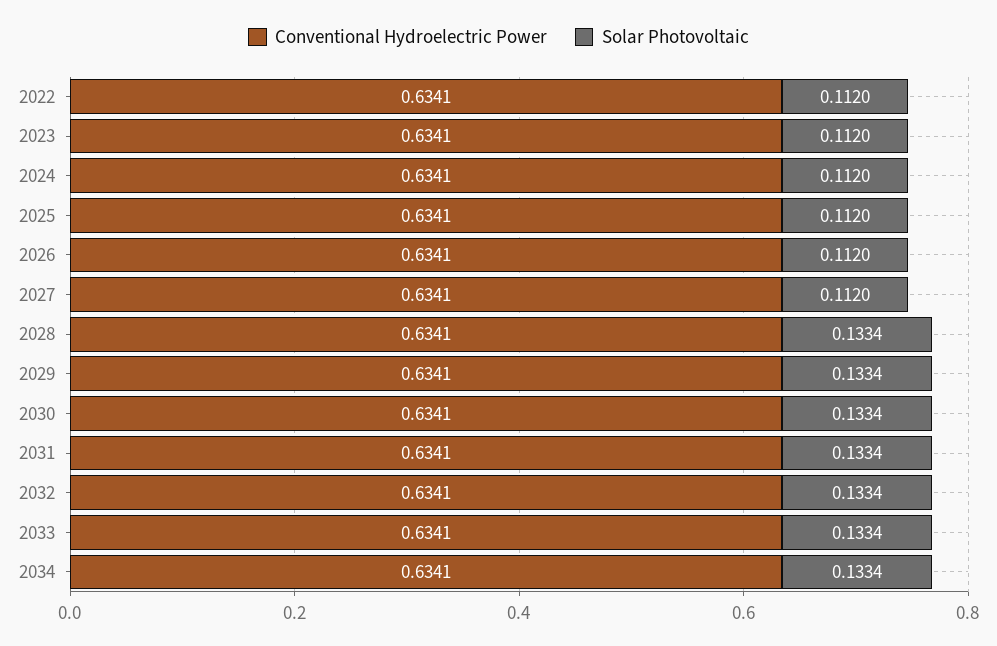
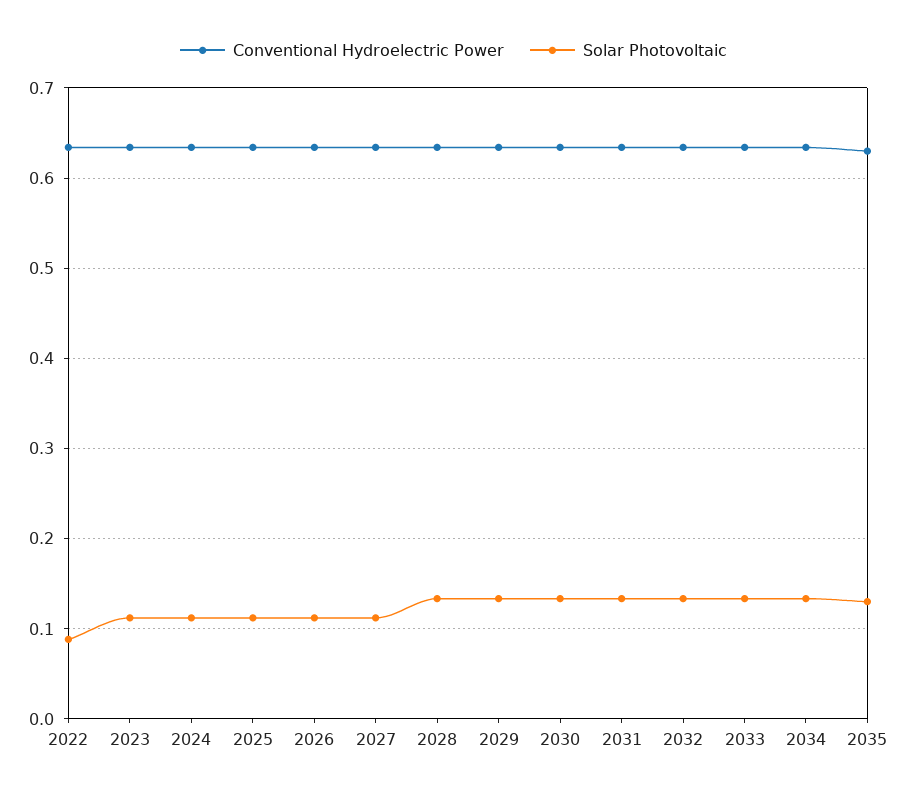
Solar Photovoltaic, 2022: 0.112 -> 0.09
Conventional Hydroelectric Power, 2035: none -> 0.63
Solar Photovoltaic, 2035: none -> 0.13

